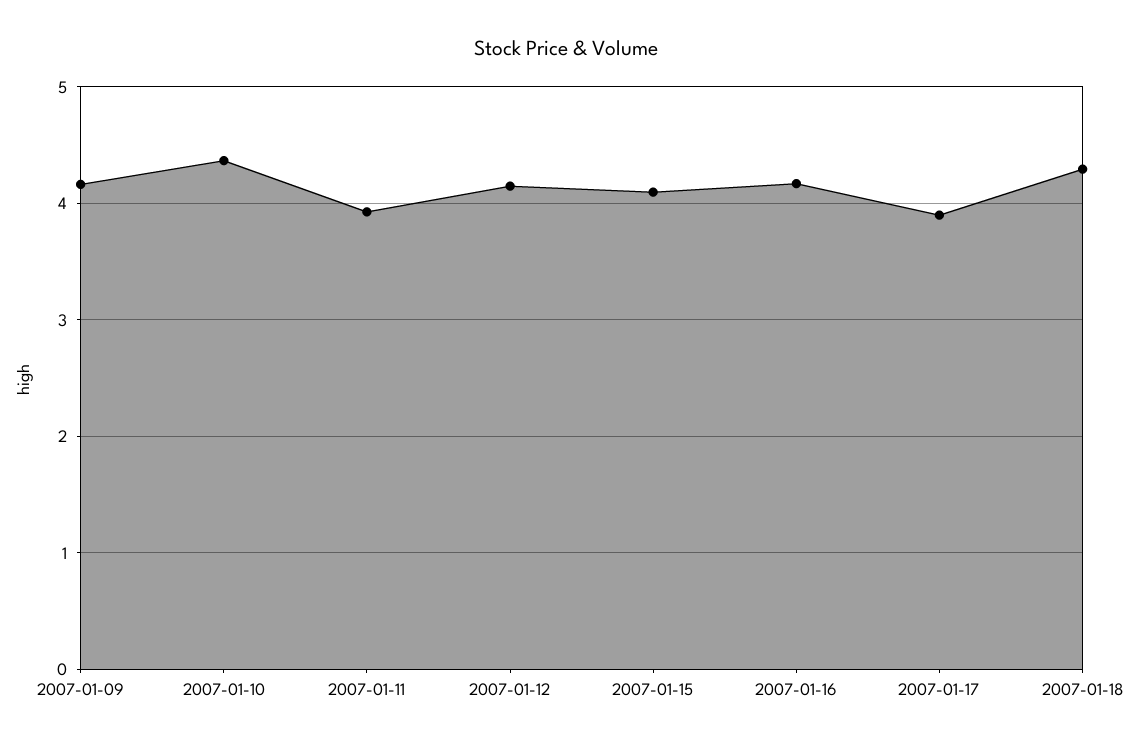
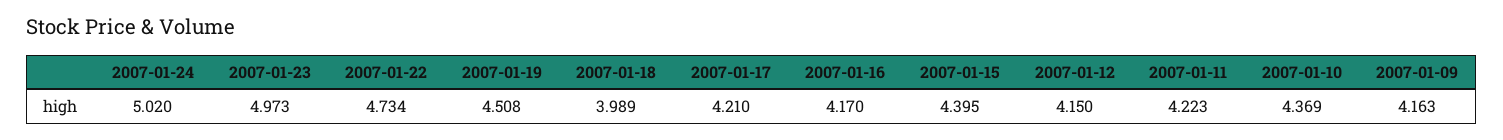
2007-01-11: 3.9 -> 4.223
2007-01-15: 4.1 -> 4.395
2007-01-17: 3.9 -> 4.21
2007-01-18: 4.3 -> 3.989
2007-01-24: none -> 5.02
2007-01-23: none -> 4.973
2007-01-22: none -> 4.734
2007-01-19: none -> 4.508

